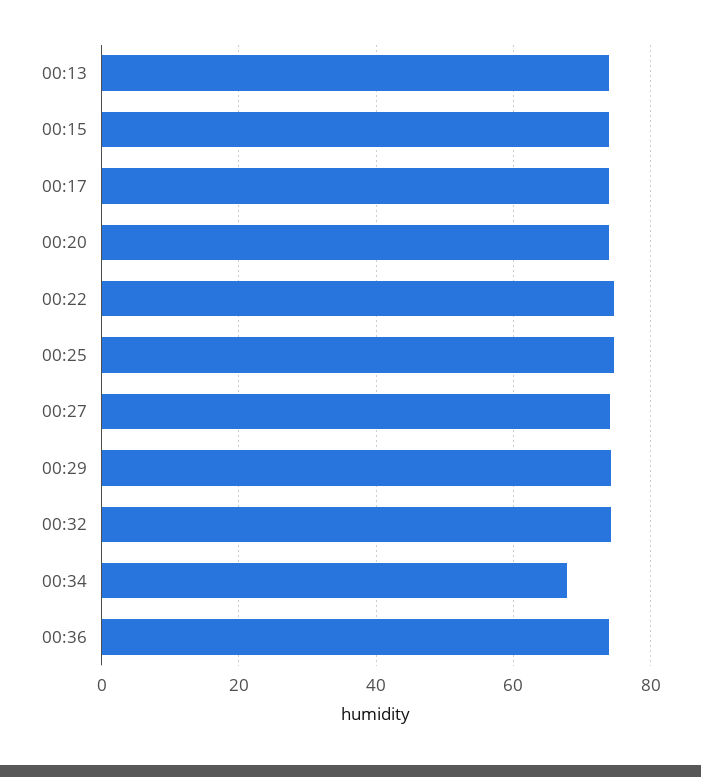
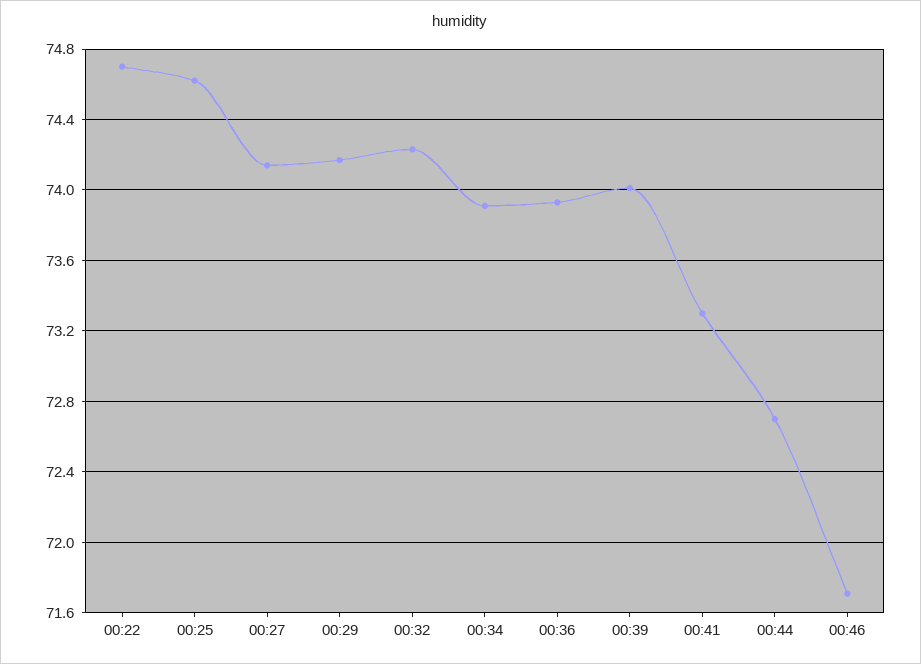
00:13: 74 -> none
00:15: 74 -> none
00:17: 74 -> none
00:20: 74 -> none
00:34: 68 -> 73.9
00:39: none -> 74
00:41: none -> 73.3
00:44: none -> 72.7
00:46: none -> 71.7

